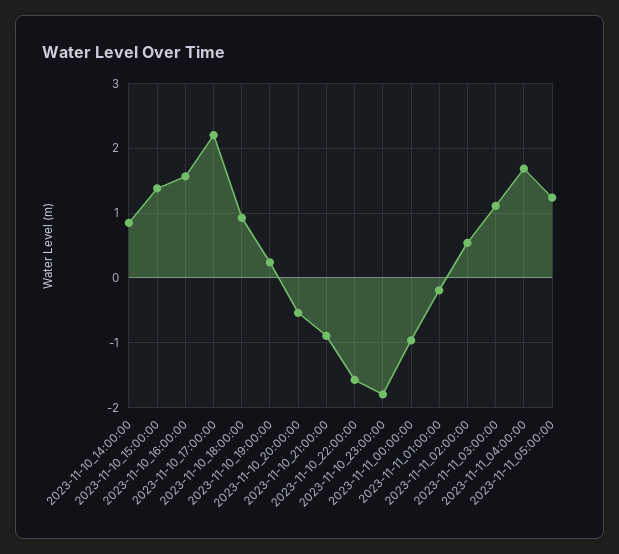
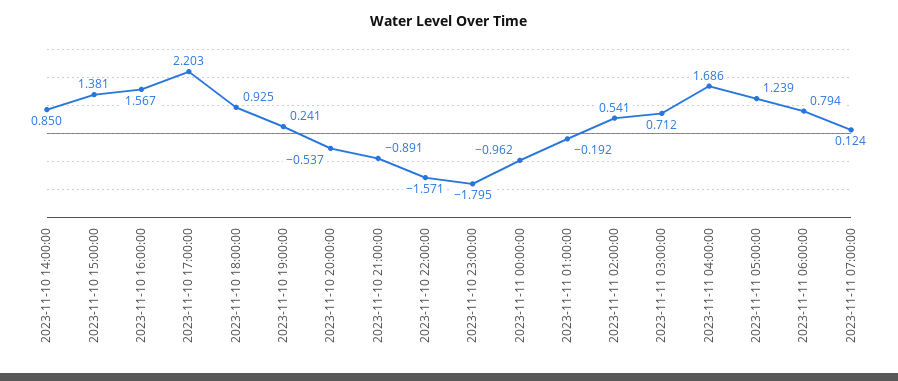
2023-11-11_03:00:00: 1.1 -> 0.712
2023-11-11 06:00:00: none -> 0.794
2023-11-11 07:00:00: none -> 0.124

